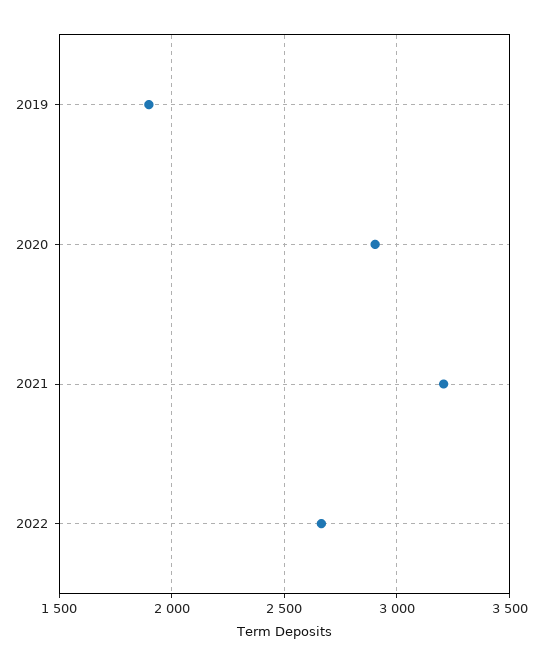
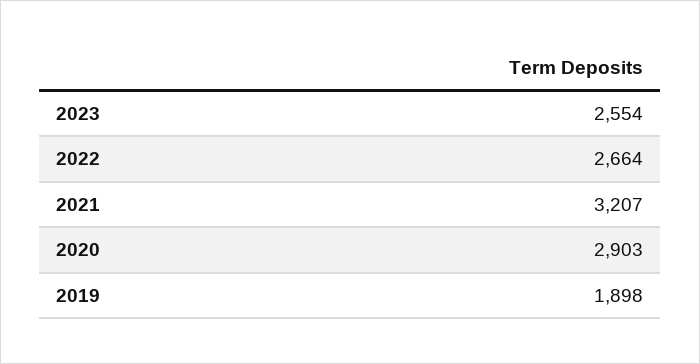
2023: none -> 2554

